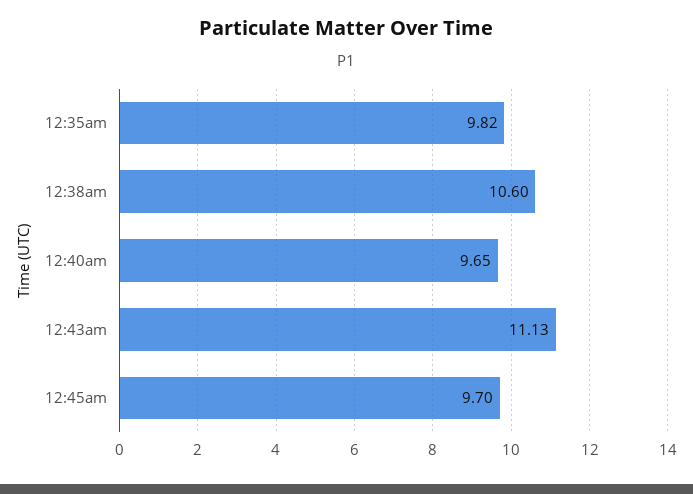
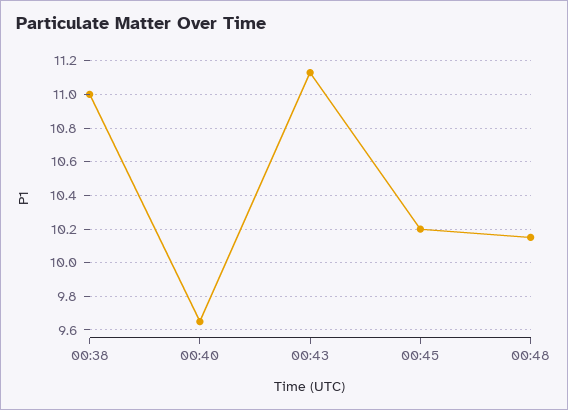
12:35am: 9.82 -> none
12:38am: 10.6 -> 11
12:45am: 9.7 -> 10.2
00:48: none -> 10.15

